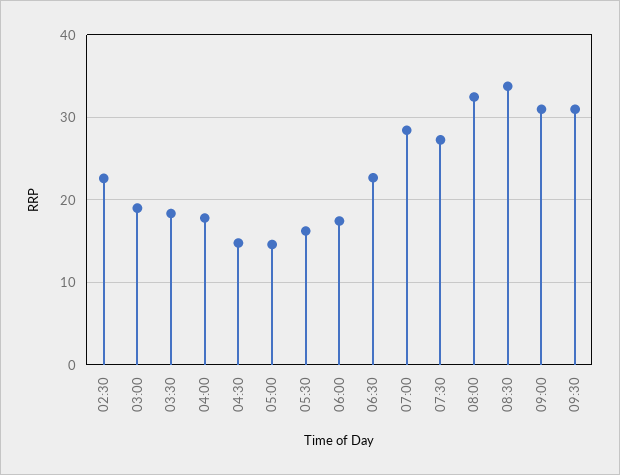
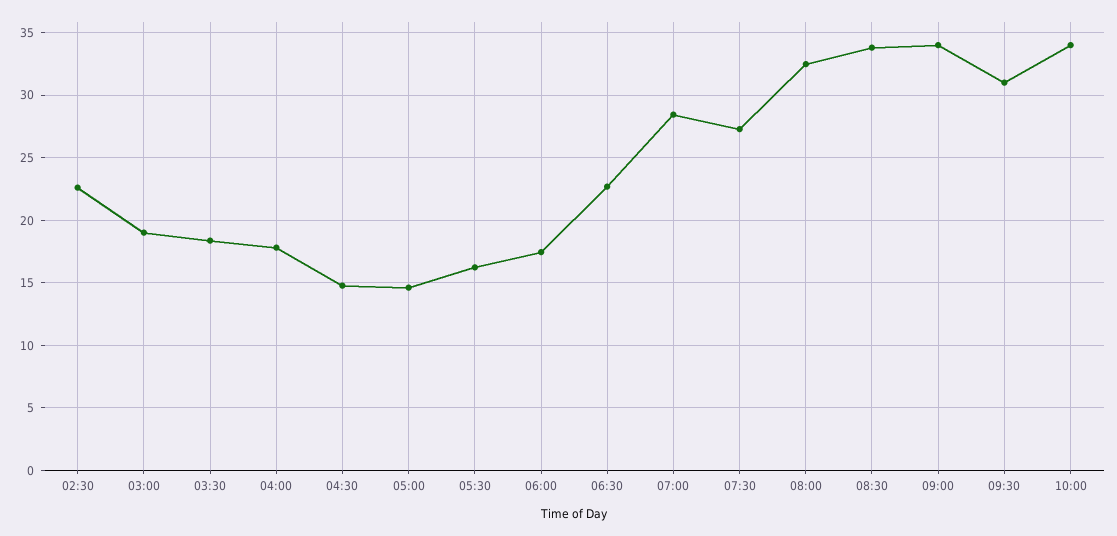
09:00: 31 -> 34
10:00: none -> 34

